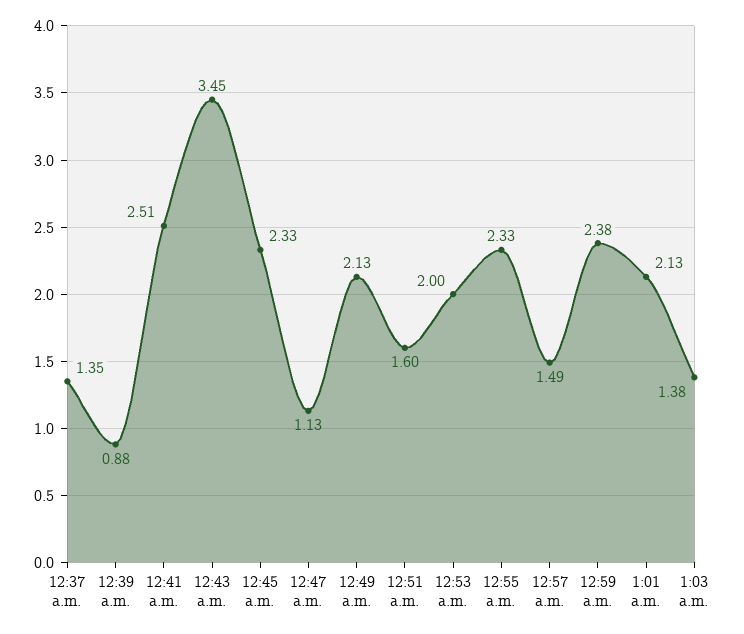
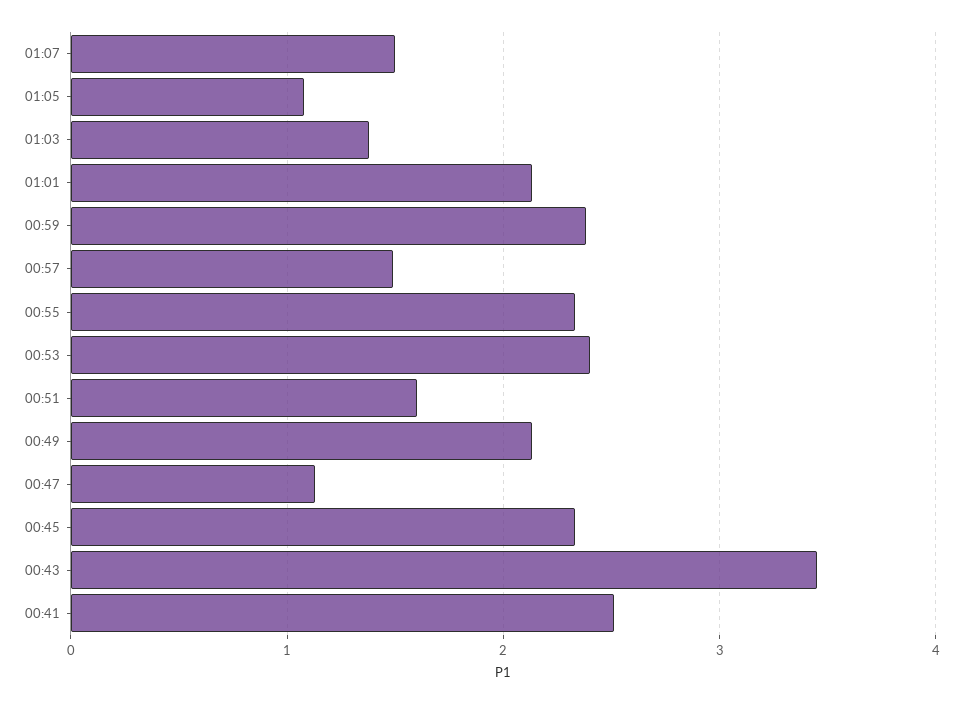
12:37 a.m.: 1.35 -> none
12:39 a.m.: 0.88 -> none
12:53 a.m.: 2 -> 2.4
01:07: none -> 1.5
01:05: none -> 1.1

